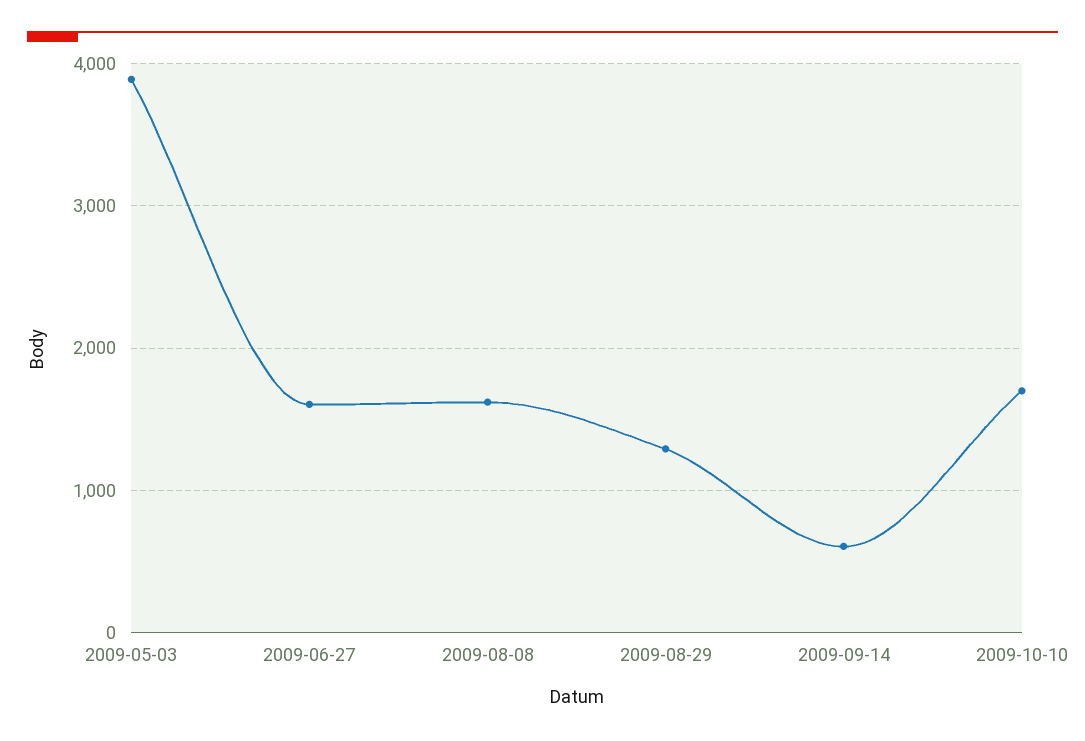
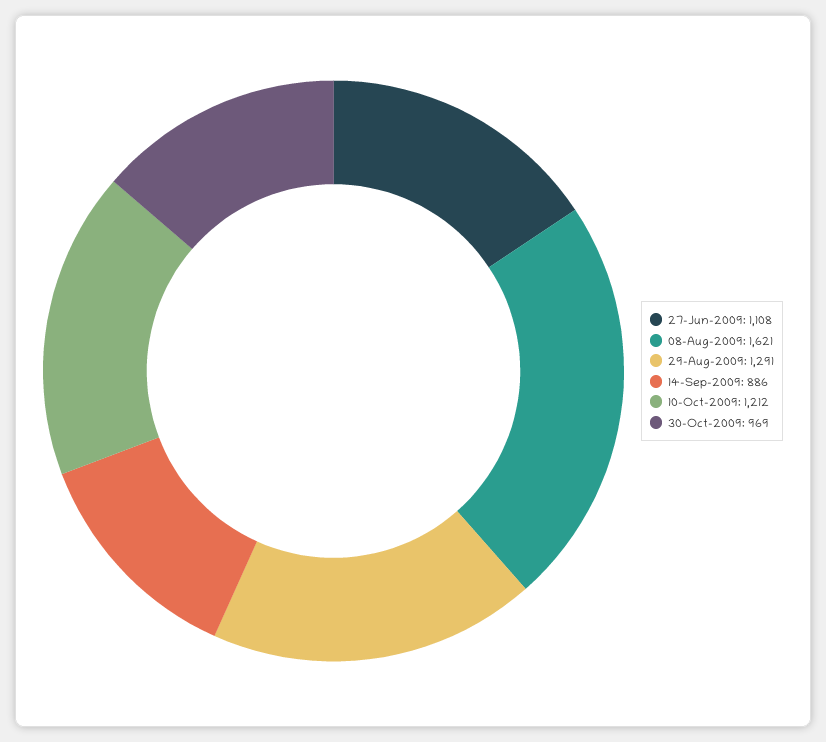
2009-05-03: 3900 -> none
2009-06-27: 1600 -> 1108
2009-09-14: 600 -> 886
2009-10-10: 1700 -> 1212
30-Oct-2009: none -> 969

